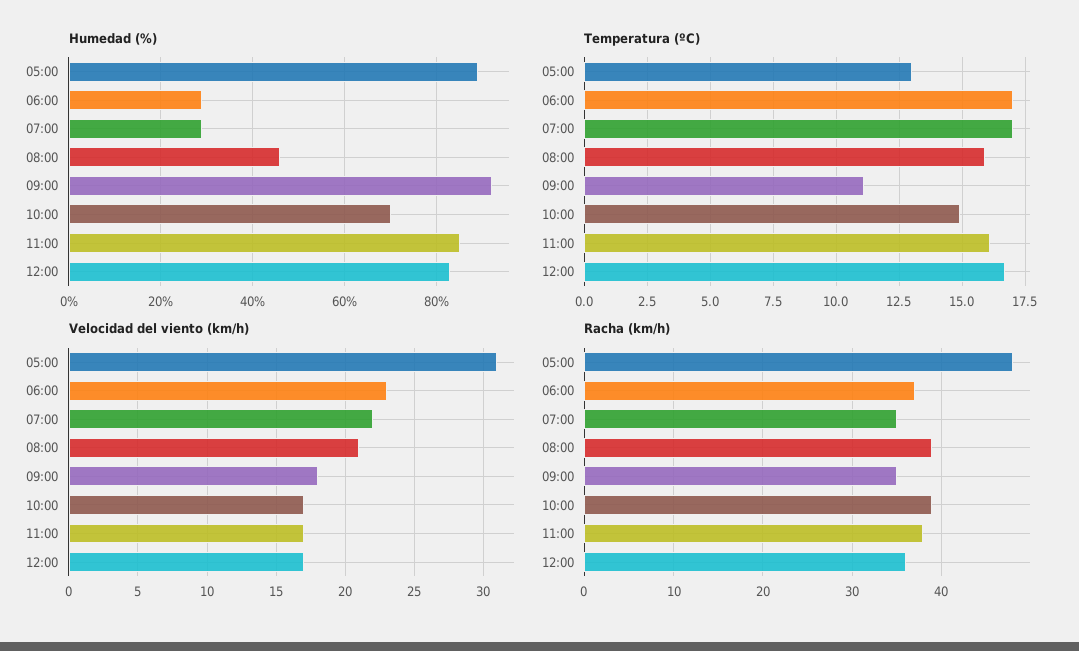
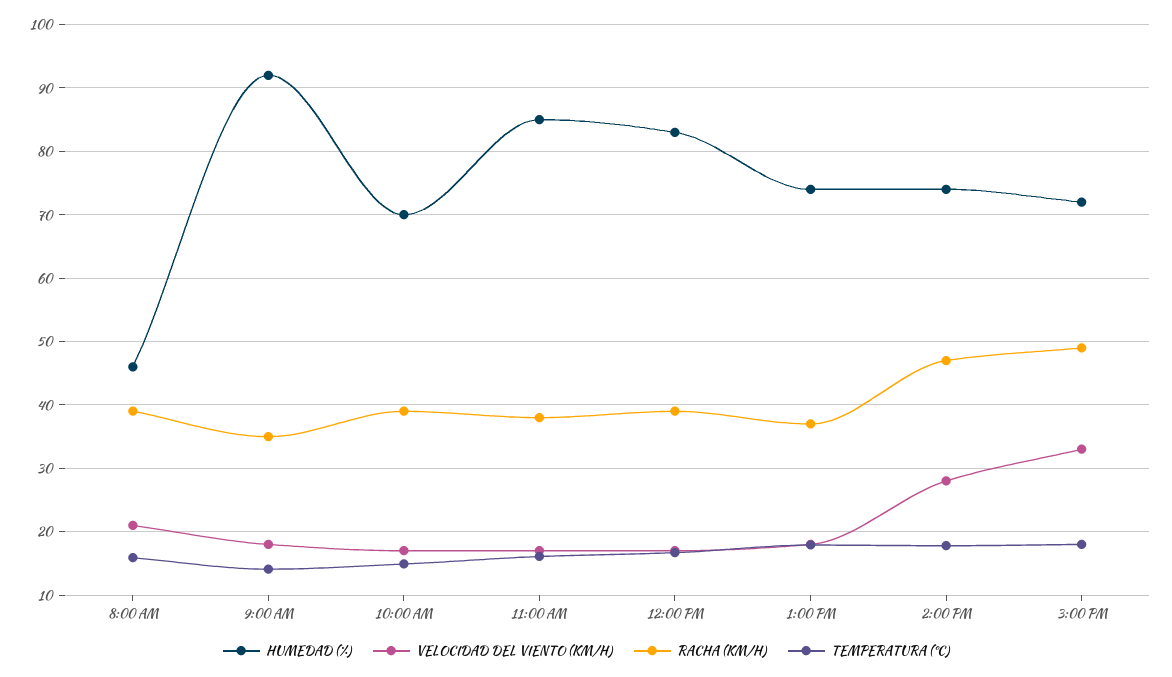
Humedad (%), 05:00: 90 -> none
Humedad (%), 06:00: 30 -> none
Humedad (%), 07:00: 30 -> none
Temperatura (ºC), 05:00: 13 -> none
Temperatura (ºC), 06:00: 17 -> none
Temperatura (ºC), 07:00: 17 -> none
Temperatura (ºC), 09:00: 11 -> 14
Velocidad del viento (km/h), 05:00: 31 -> none
Velocidad del viento (km/h), 06:00: 23 -> none
Velocidad del viento (km/h), 07:00: 22 -> none
Racha (km/h), 05:00: 48 -> none
Racha (km/h), 06:00: 37 -> none
Racha (km/h), 07:00: 35 -> none
Racha (km/h), 12:00: 36 -> 39
Humedad (%), 1:00 PM: none -> 74
Velocidad del viento (km/h), 1:00 PM: none -> 18
Racha (km/h), 1:00 PM: none -> 37
Temperatura (ºC), 1:00 PM: none -> 18
Humedad (%), 2:00 PM: none -> 74
Velocidad del viento (km/h), 2:00 PM: none -> 28
Racha (km/h), 2:00 PM: none -> 47
Temperatura (ºC), 2:00 PM: none -> 18
Humedad (%), 3:00 PM: none -> 72
Velocidad del viento (km/h), 3:00 PM: none -> 33
Racha (km/h), 3:00 PM: none -> 49
Temperatura (ºC), 3:00 PM: none -> 18

